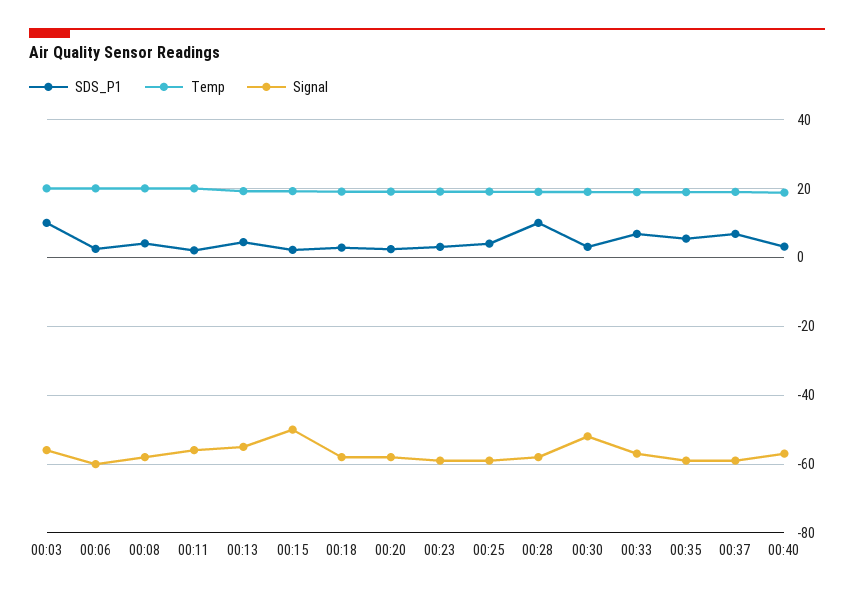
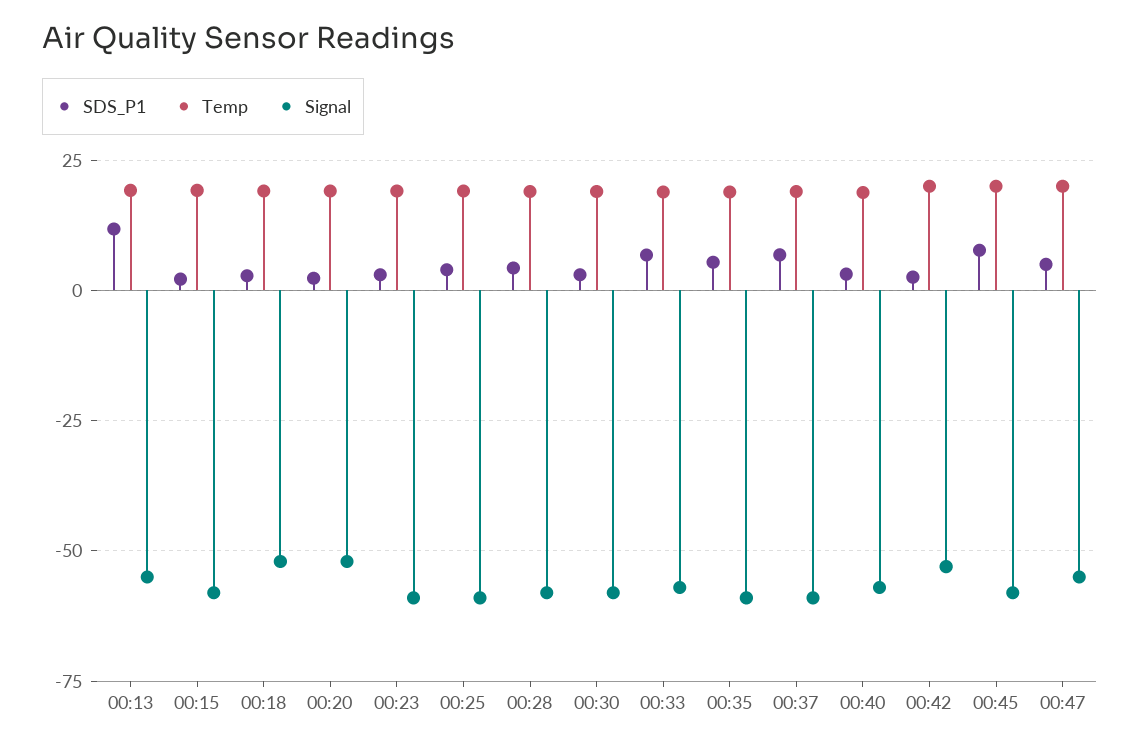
SDS_P1, 00:03: 10 -> none
Temp, 00:03: 20 -> none
Signal, 00:03: -56 -> none
SDS_P1, 00:06: 2 -> none
Temp, 00:06: 20 -> none
Signal, 00:06: -60 -> none
SDS_P1, 00:08: 4 -> none
Temp, 00:08: 20 -> none
Signal, 00:08: -58 -> none
SDS_P1, 00:11: 2 -> none
Temp, 00:11: 20 -> none
Signal, 00:11: -56 -> none
SDS_P1, 00:13: 4 -> 12.5
Signal, 00:15: -50 -> -57.5
Signal, 00:18: -58 -> -52.5
Signal, 00:20: -58 -> -52.5
SDS_P1, 00:28: 10 -> 5
Signal, 00:30: -52 -> -57.5
SDS_P1, 00:42: none -> 2.5
Temp, 00:42: none -> 20
Signal, 00:42: none -> -52.5
SDS_P1, 00:45: none -> 7.5
Temp, 00:45: none -> 20
Signal, 00:45: none -> -57.5
SDS_P1, 00:47: none -> 5
Temp, 00:47: none -> 20
Signal, 00:47: none -> -55

